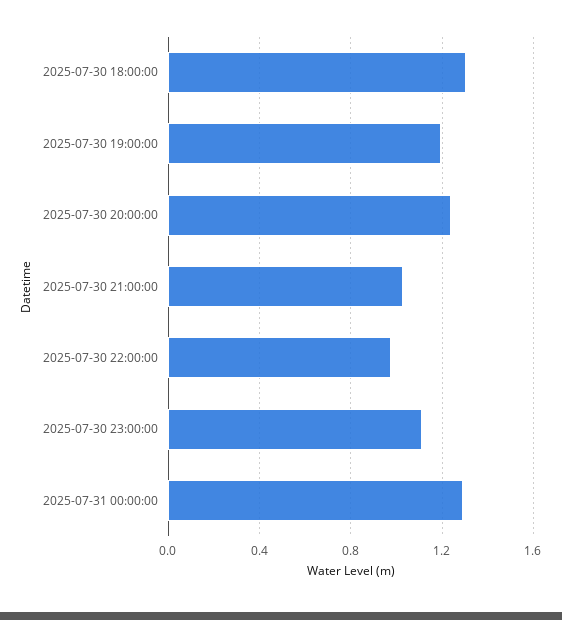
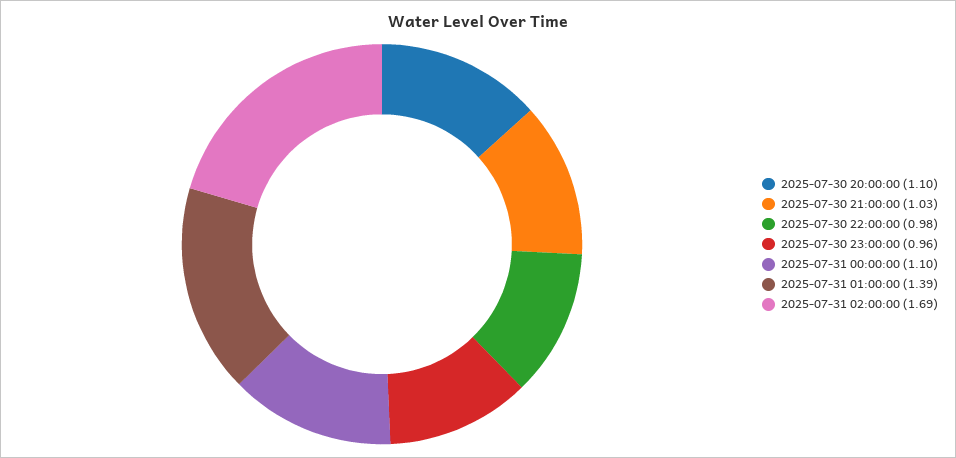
2025-07-30 18:00:00: 1.3 -> none
2025-07-30 19:00:00: 1.2 -> none
2025-07-30 20:00:00: 1.25 -> 1.1
2025-07-30 23:00:00: 1.1 -> 0.96
2025-07-31 00:00:00: 1.3 -> 1.1
2025-07-31 01:00:00: none -> 1.39
2025-07-31 02:00:00: none -> 1.69

